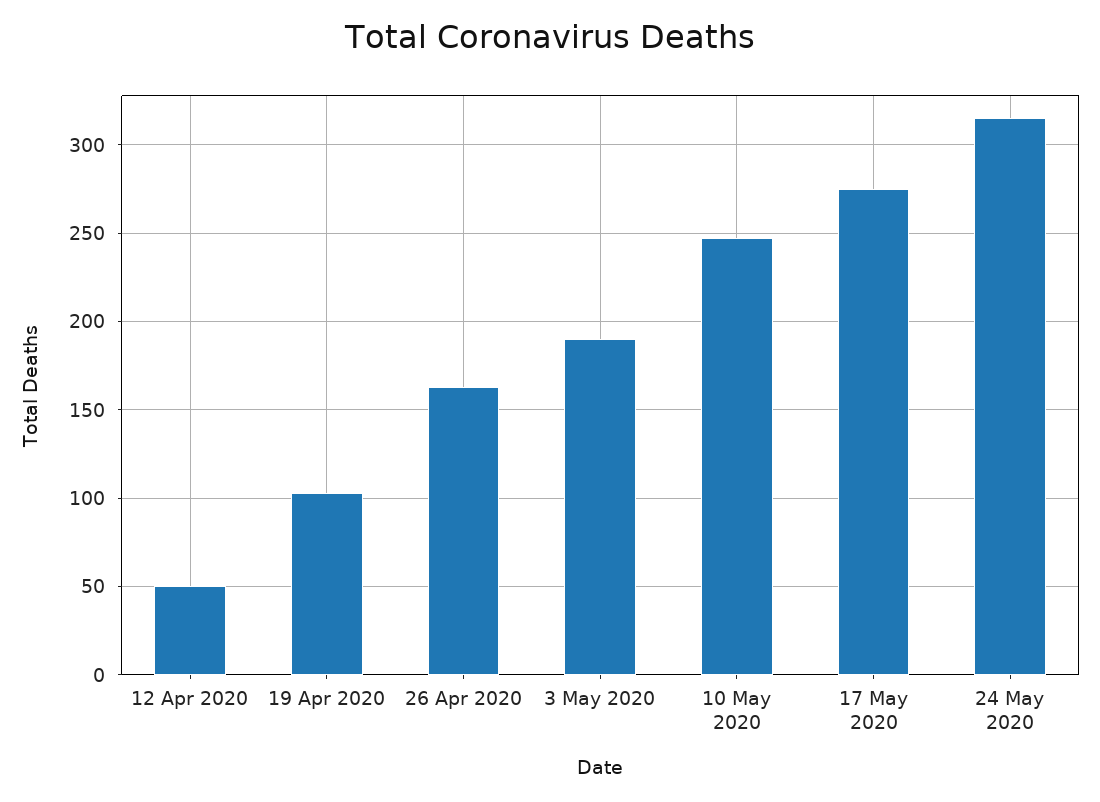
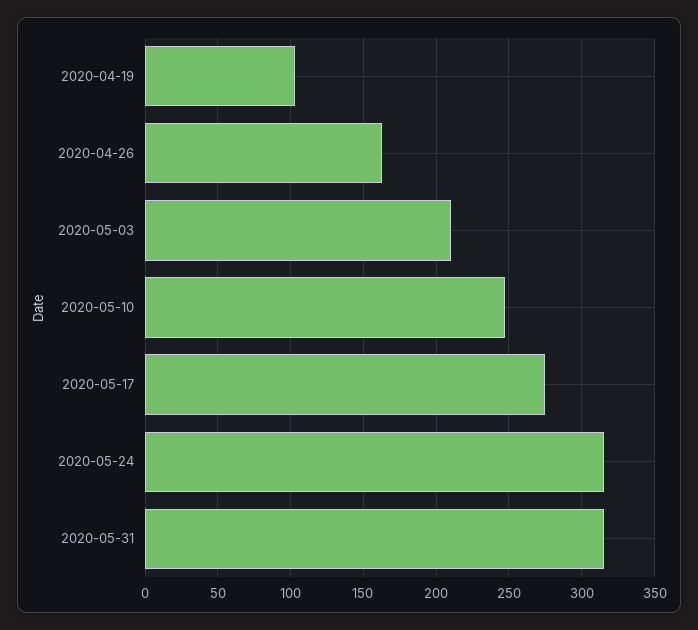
12 Apr 2020: 50 -> none
3 May 2020: 190 -> 210
2020-05-31: none -> 315

